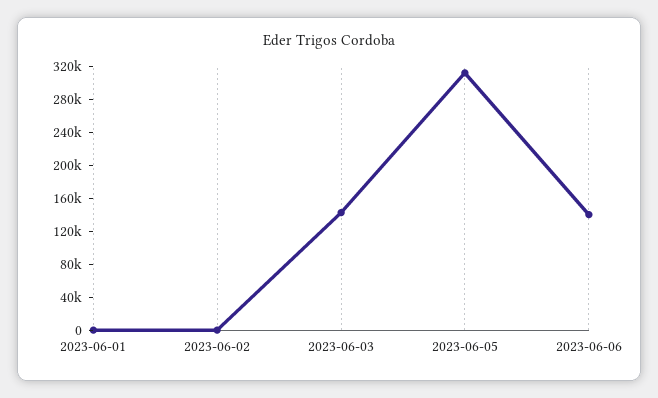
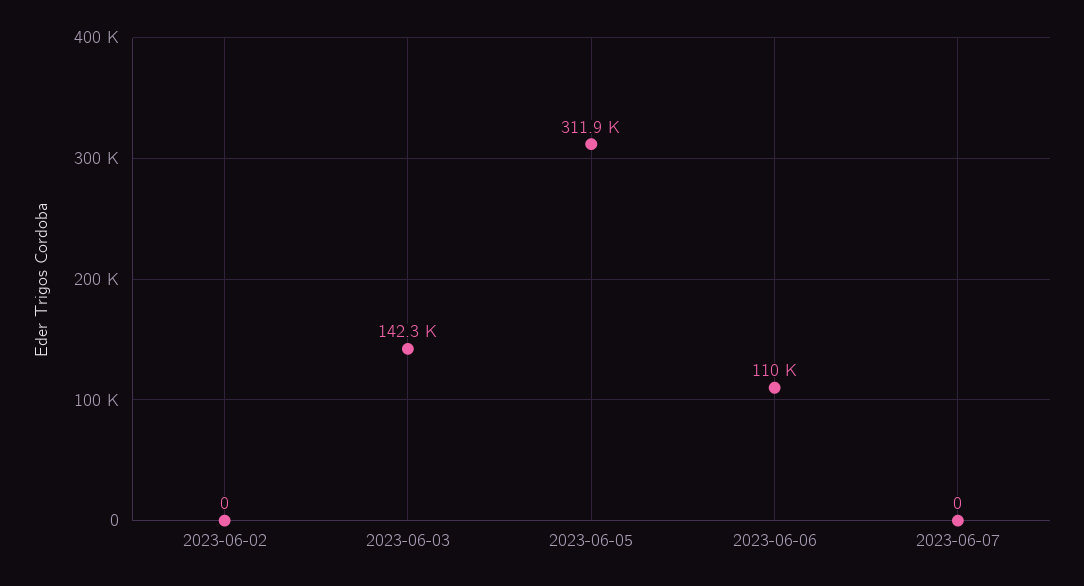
2023-06-01: 0 -> none
2023-06-06: 140000 -> 110000
2023-06-07: none -> 0

